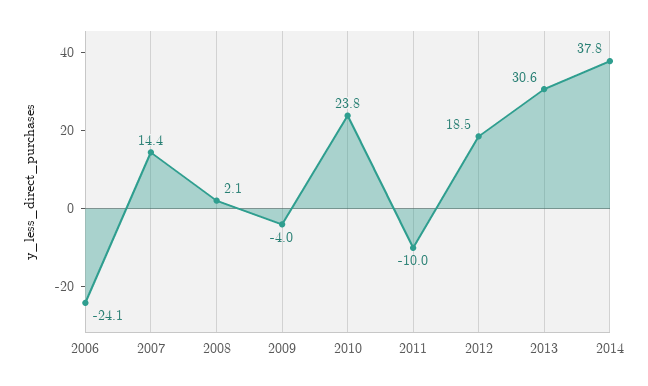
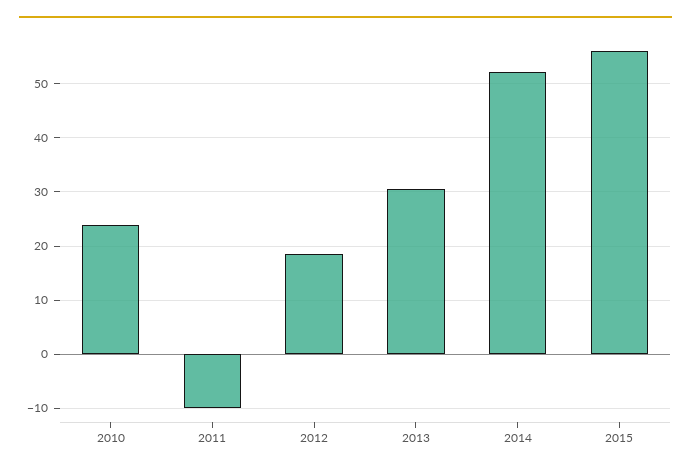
2006: -24.1 -> none
2007: 14.4 -> none
2008: 2.1 -> none
2009: -4 -> none
2014: 37.8 -> 52
2015: none -> 56

